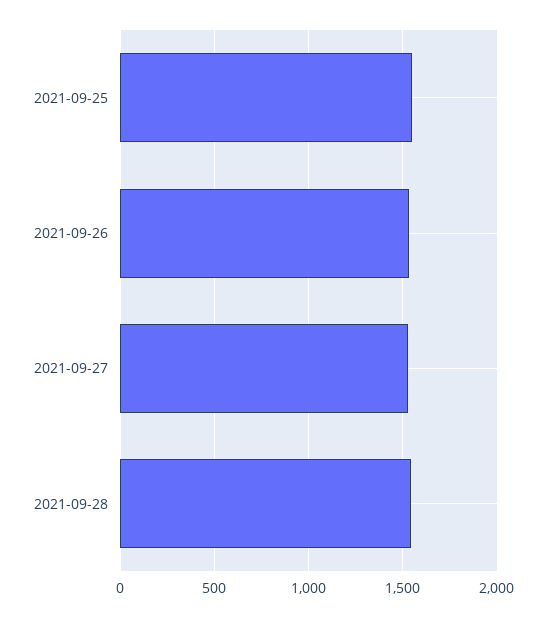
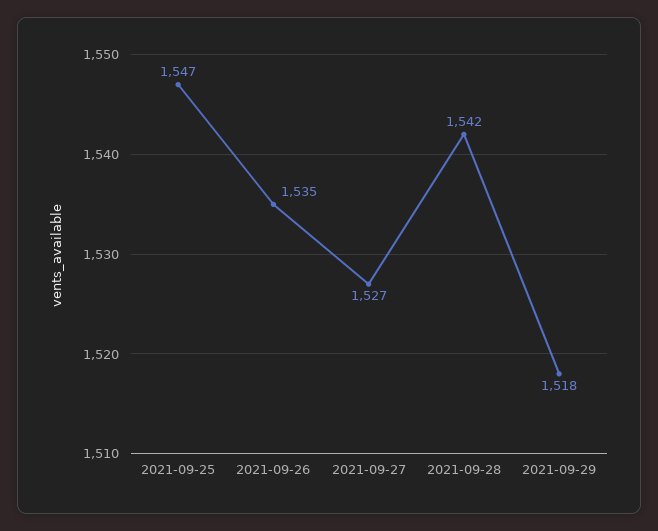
2021-09-29: none -> 1518

